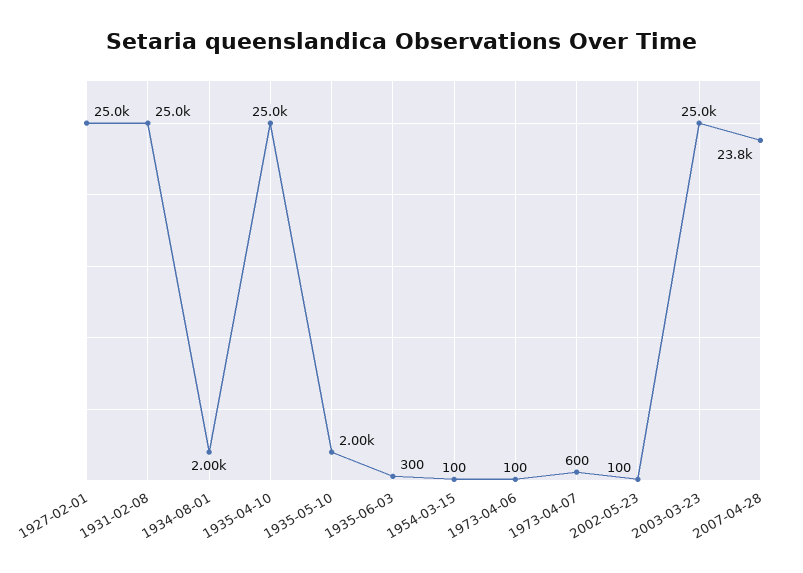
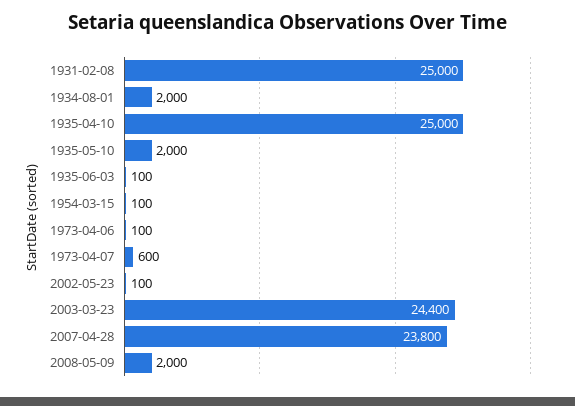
1927-02-01: 25000 -> none
1935-06-03: 300 -> 100
2003-03-23: 25000 -> 24400
2008-05-09: none -> 2000

